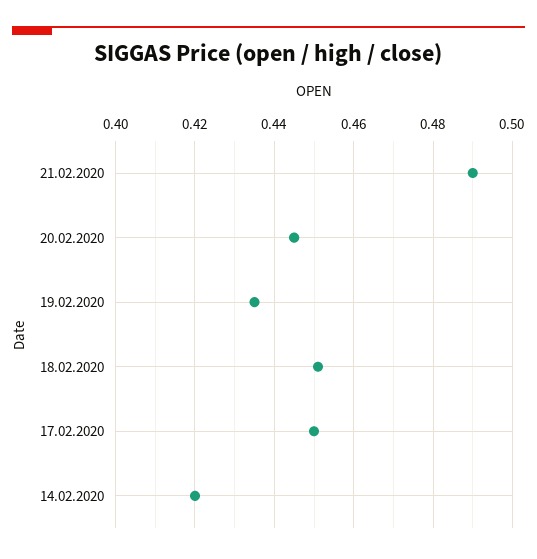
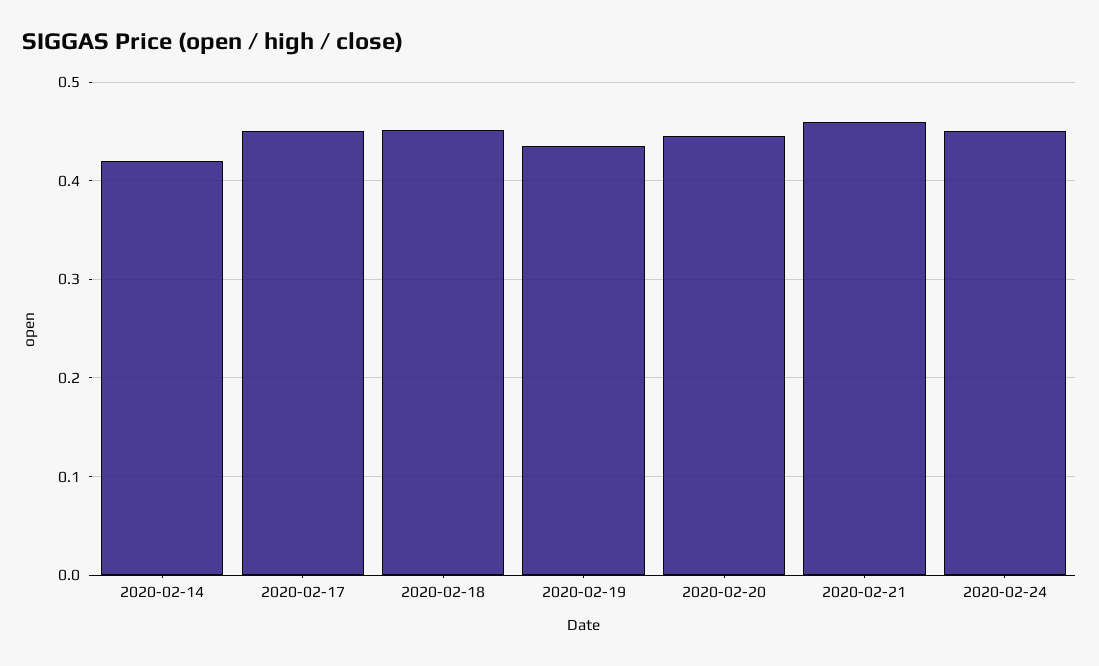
21.02.2020: 0.49 -> 0.46
2020-02-24: none -> 0.45

